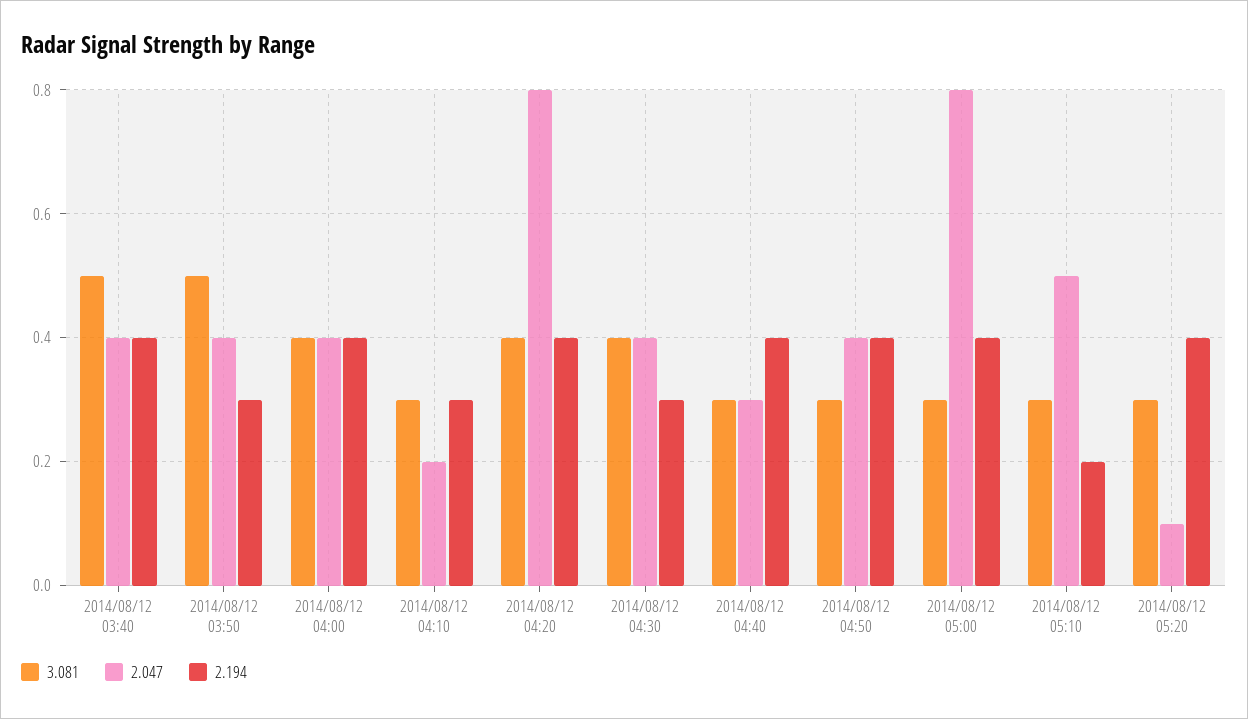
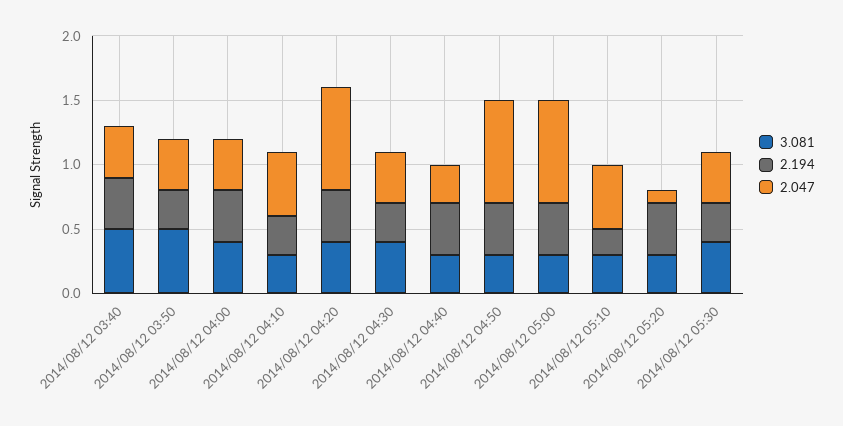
2.047, 2014/08/12 04:10: 0.2 -> 0.5
2.047, 2014/08/12 04:50: 0.4 -> 0.8
3.081, 2014/08/12 05:30: none -> 0.4
2.194, 2014/08/12 05:30: none -> 0.3
2.047, 2014/08/12 05:30: none -> 0.4

